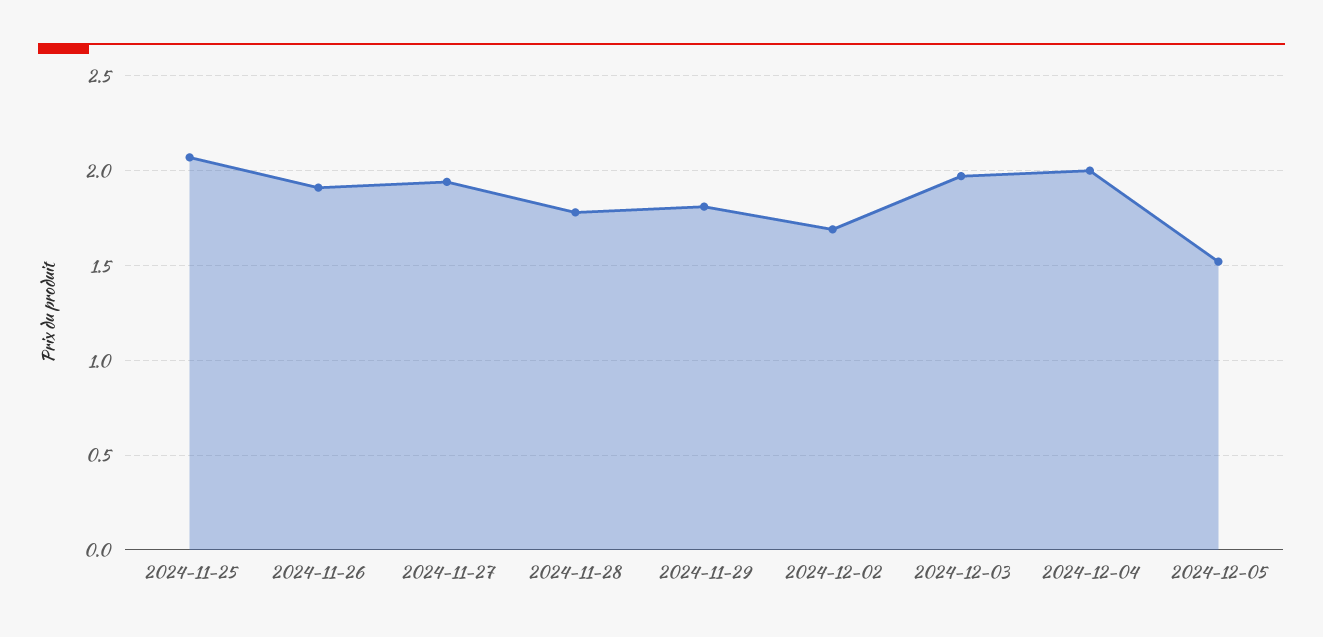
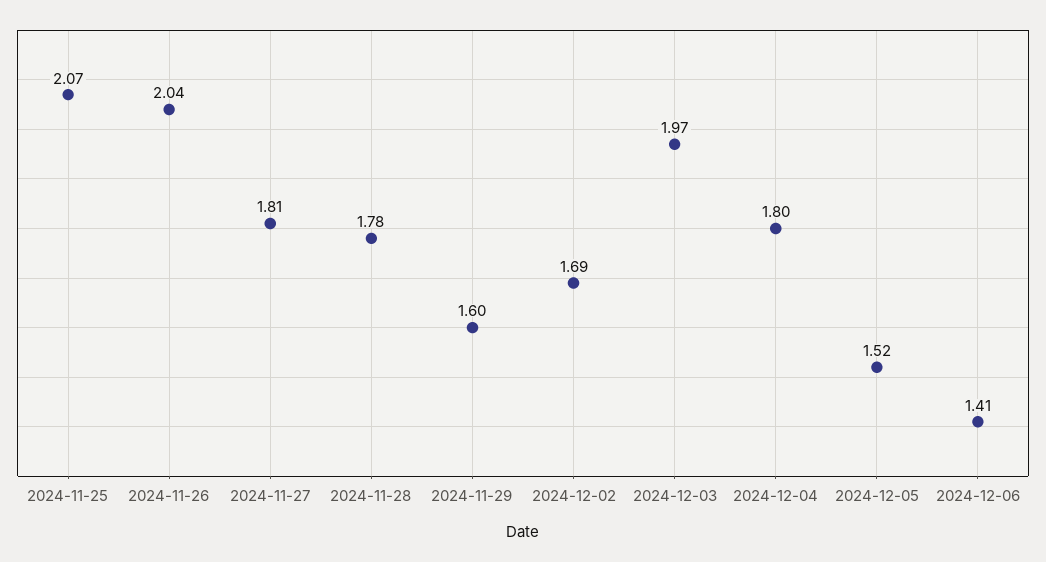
2024-11-26: 1.9 -> 2.04
2024-11-27: 1.95 -> 1.81
2024-11-29: 1.8 -> 1.6
2024-12-04: 2 -> 1.8
2024-12-06: none -> 1.41

